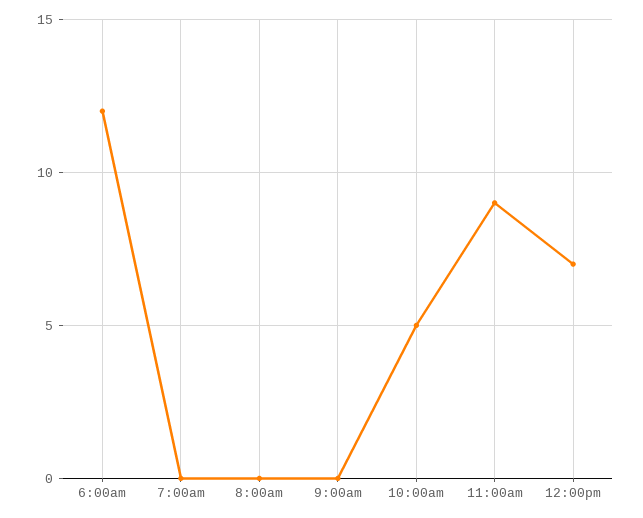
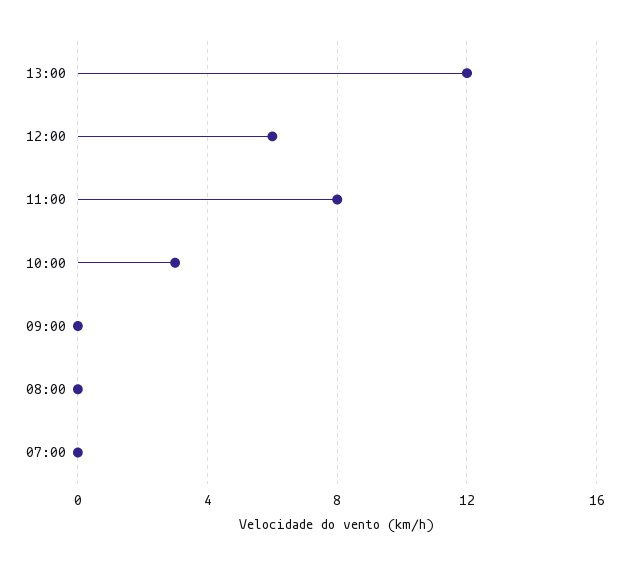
6:00am: 12 -> none
10:00am: 5 -> 3
11:00am: 9 -> 8
12:00pm: 7 -> 6
13:00: none -> 12

